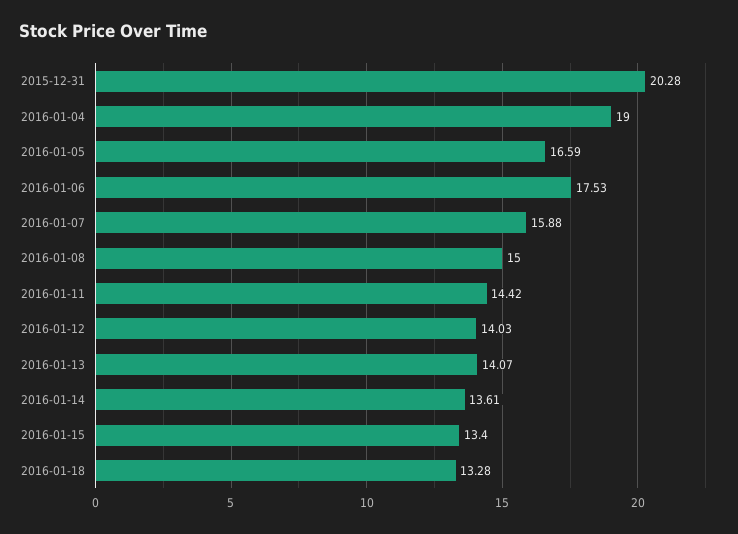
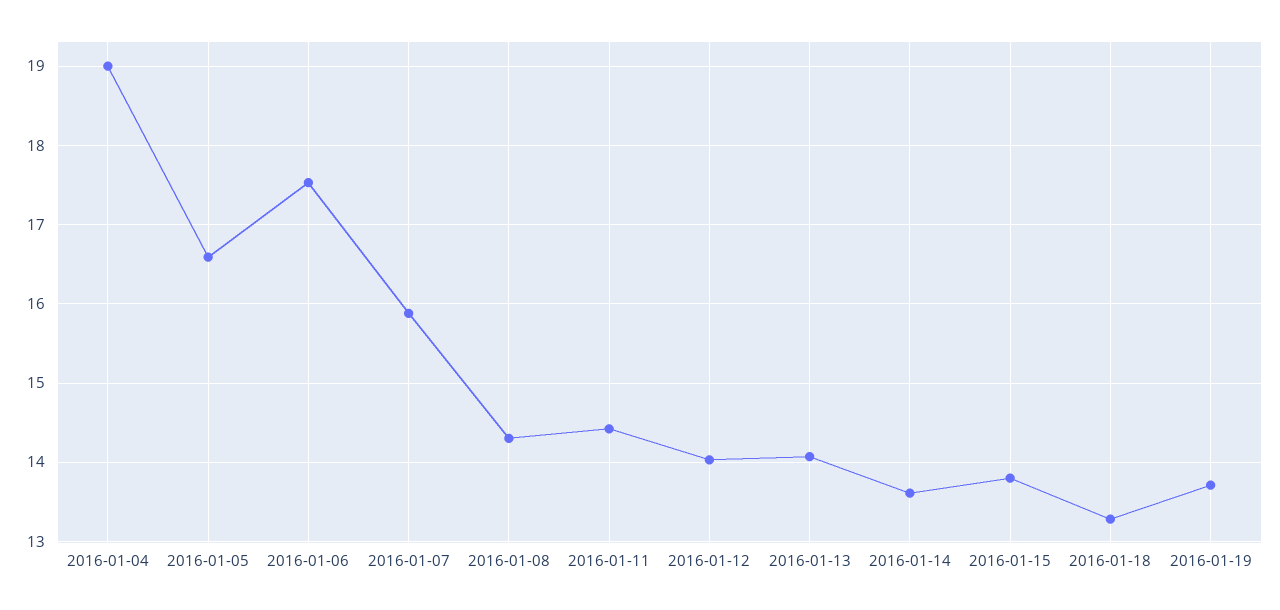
2015-12-31: 20.28 -> none
2016-01-08: 15 -> 14.3
2016-01-15: 13.4 -> 13.8
2016-01-19: none -> 13.7

